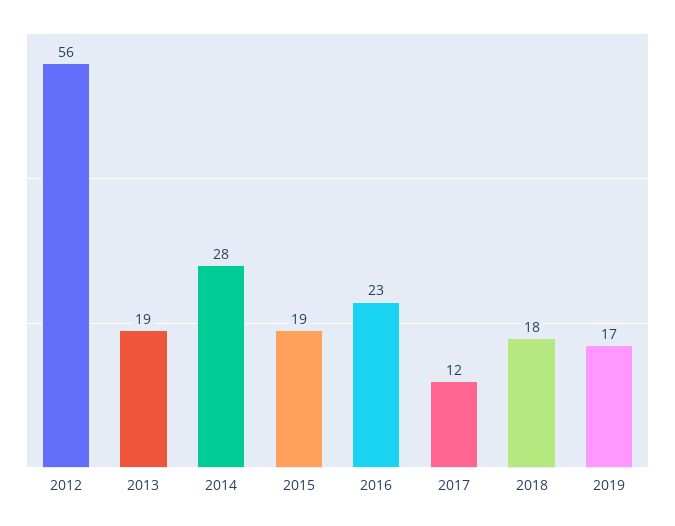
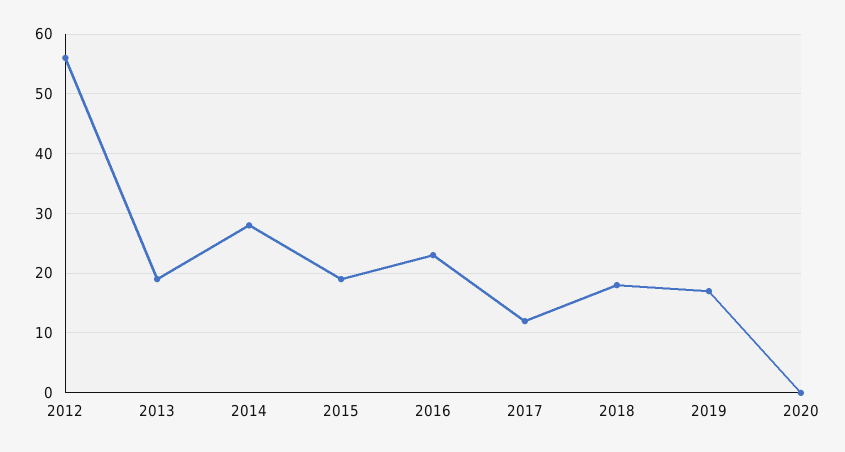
2020: none -> 0

